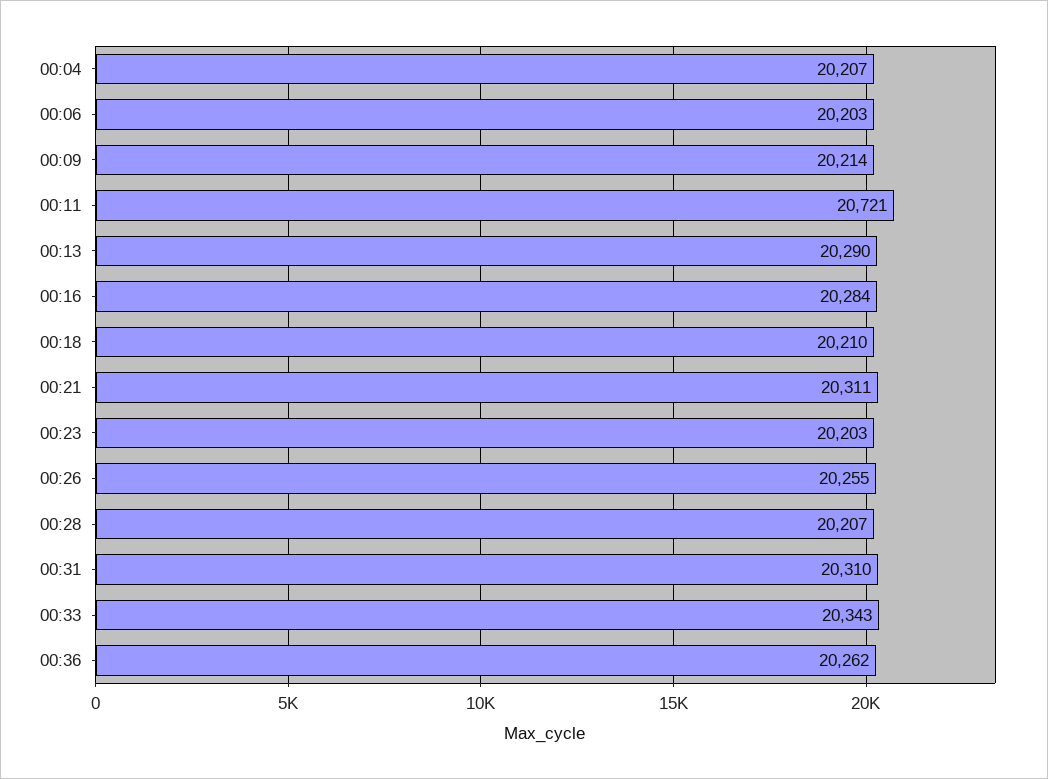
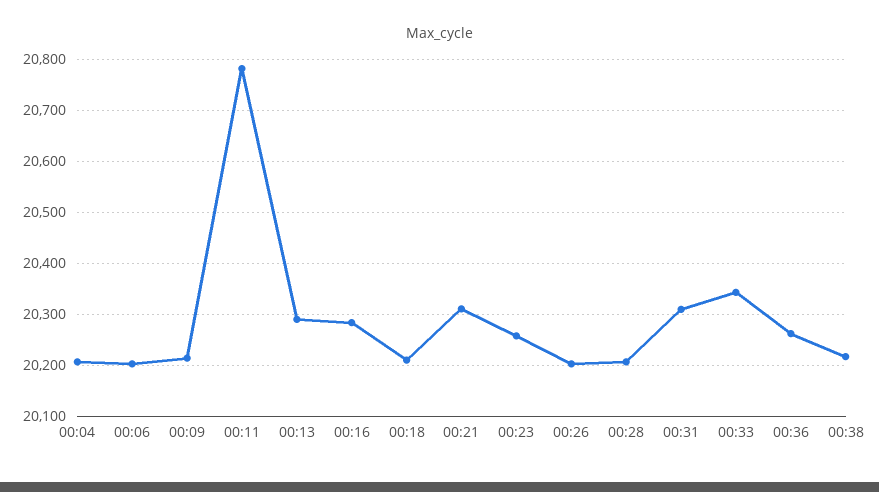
00:11: 20721 -> 20780
00:23: 20203 -> 20260
00:26: 20255 -> 20200
00:38: none -> 20220

